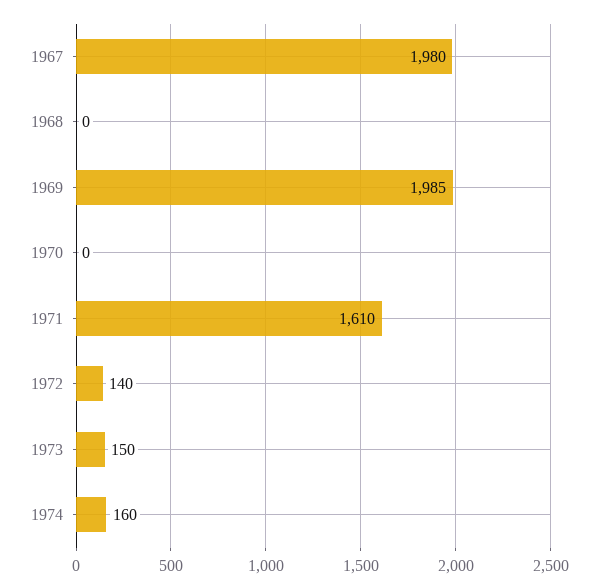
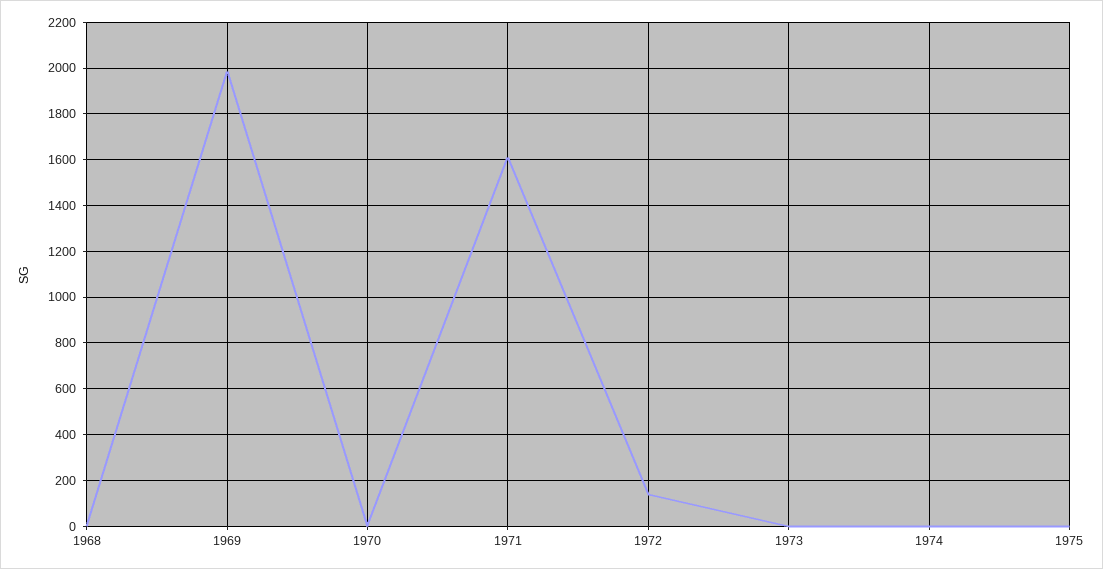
1967: 1980 -> none
1973: 150 -> 0
1974: 160 -> 0
1975: none -> 0

